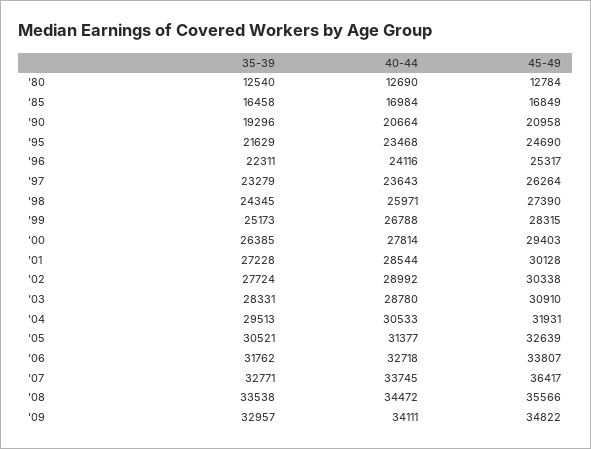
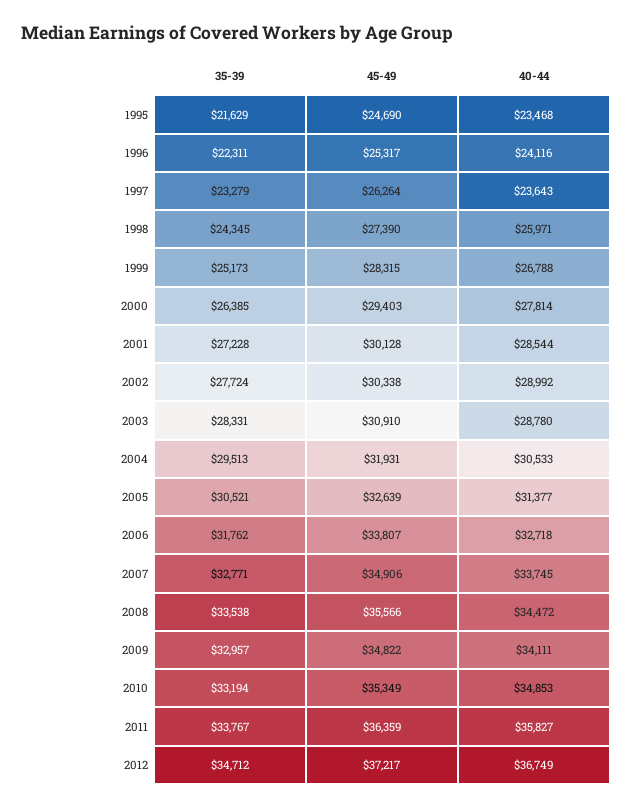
35-39, '80: 12540 -> none
40-44, '80: 12690 -> none
45-49, '80: 12784 -> none
35-39, '85: 16458 -> none
40-44, '85: 16984 -> none
45-49, '85: 16849 -> none
35-39, '90: 19296 -> none
40-44, '90: 20664 -> none
45-49, '90: 20958 -> none
45-49, '07: 36417 -> 34906
35-39, 2010: none -> 33194
45-49, 2010: none -> 35349
40-44, 2010: none -> 34853
35-39, 2011: none -> 33767
45-49, 2011: none -> 36359
40-44, 2011: none -> 35827
35-39, 2012: none -> 34712
45-49, 2012: none -> 37217
40-44, 2012: none -> 36749

